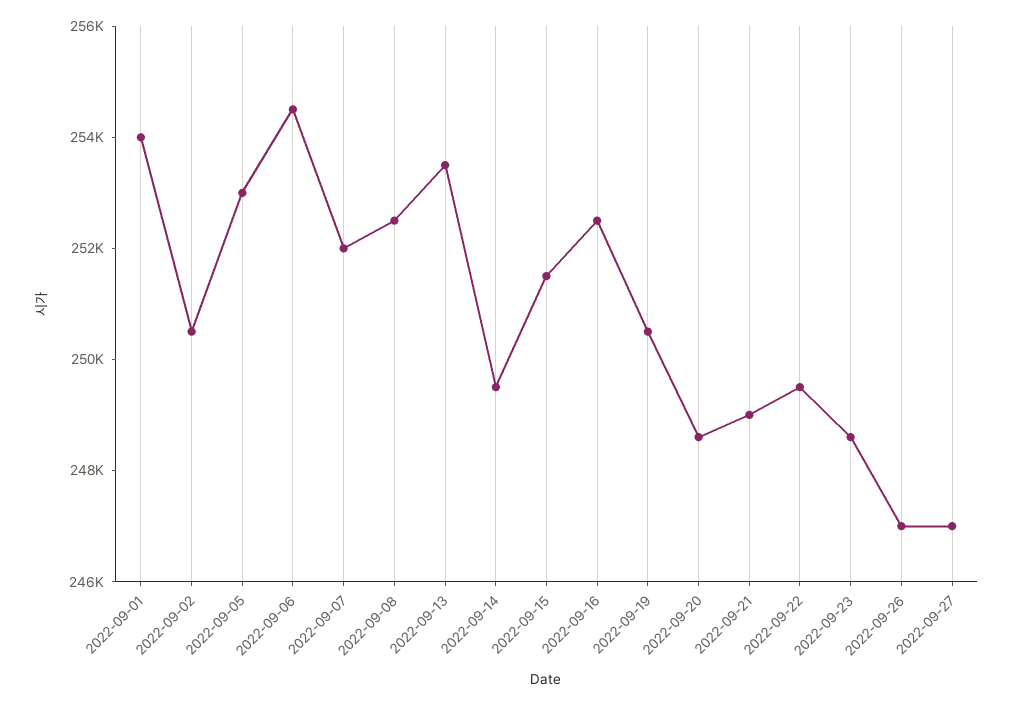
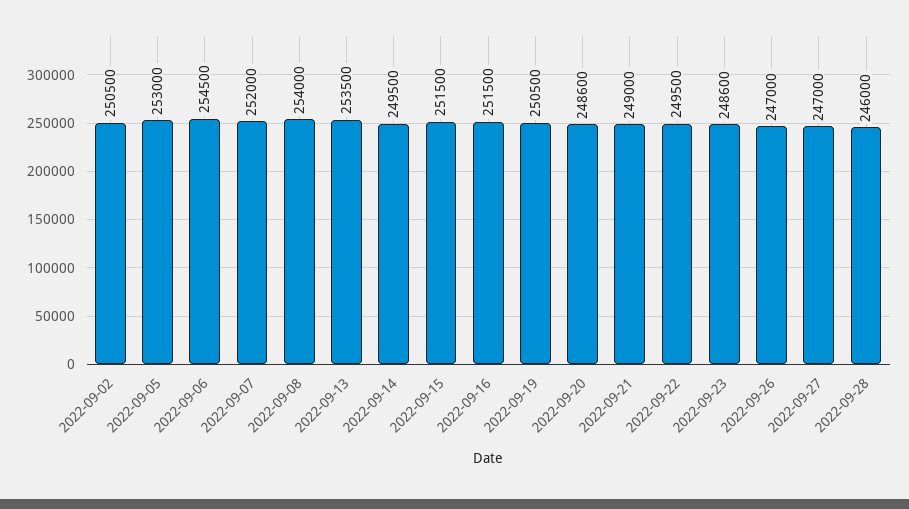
2022-09-01: 254000 -> none
2022-09-08: 252500 -> 254000
2022-09-16: 252500 -> 251500
2022-09-28: none -> 246000

